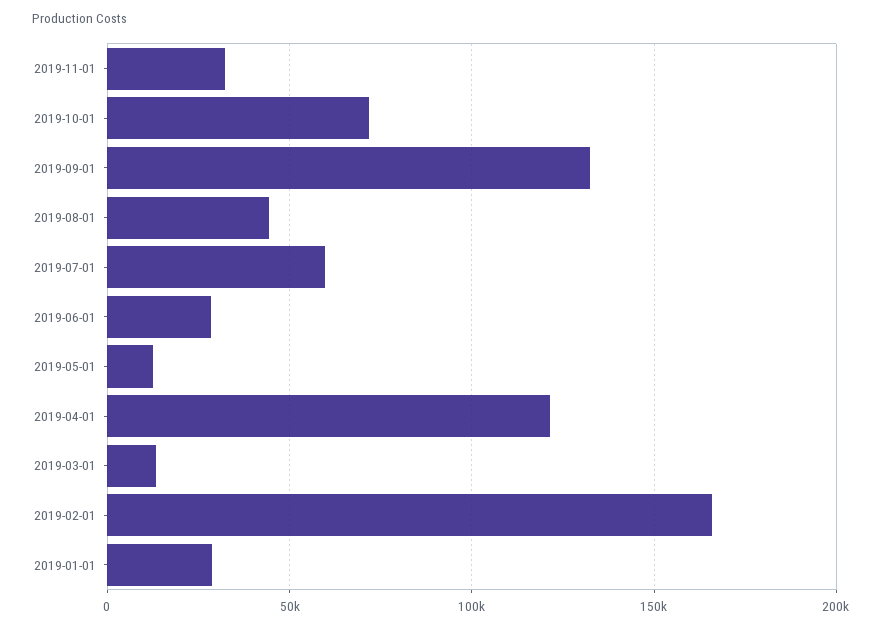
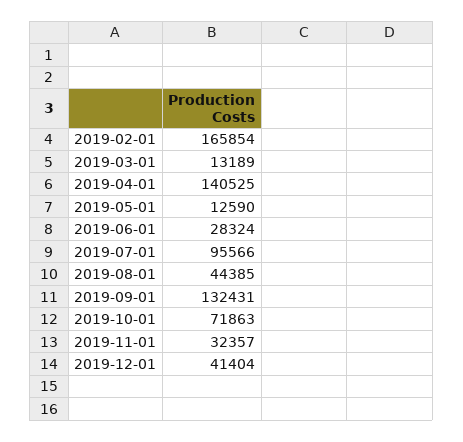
2019-07-01: 60000 -> 95566
2019-04-01: 120000 -> 140525
2019-01-01: 30000 -> none
2019-12-01: none -> 41404

